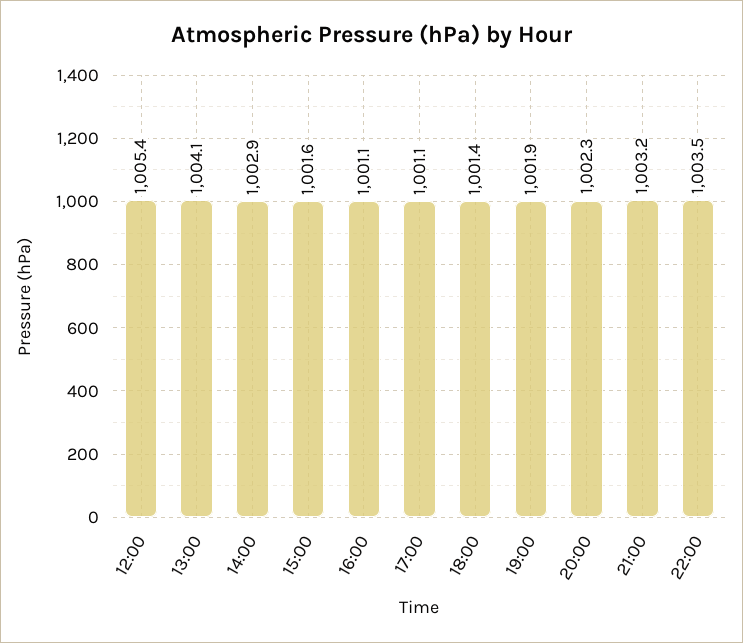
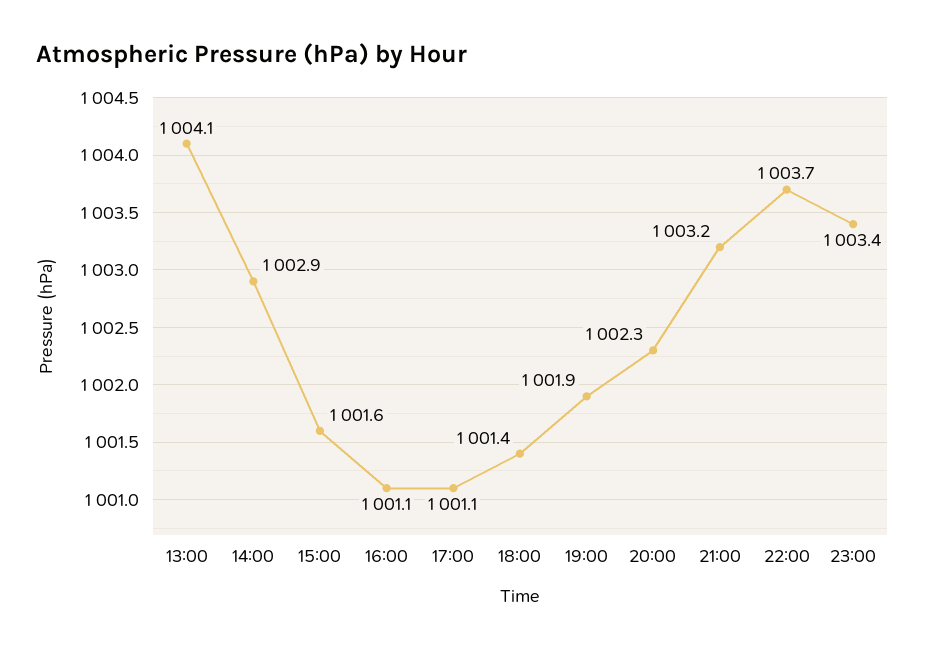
12:00: 1005.4 -> none
22:00: 1003.5 -> 1003.7
23:00: none -> 1003.4

